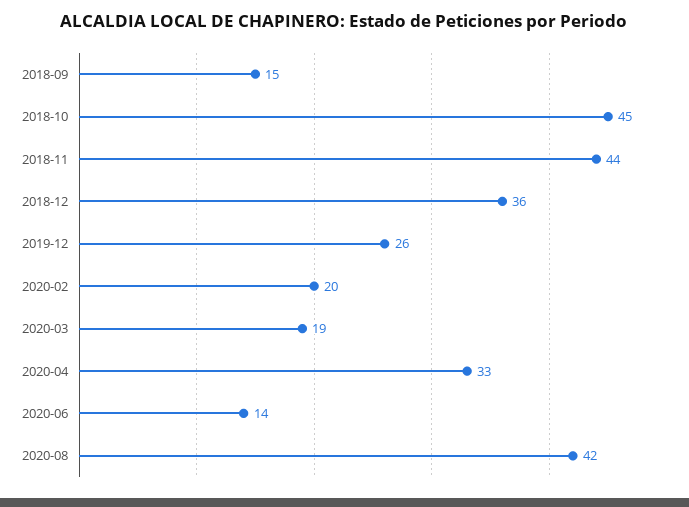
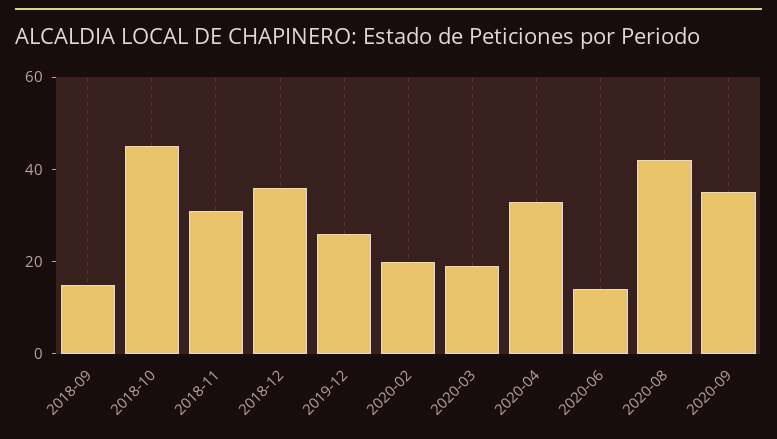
2018-11: 44 -> 30
2020-09: none -> 35

